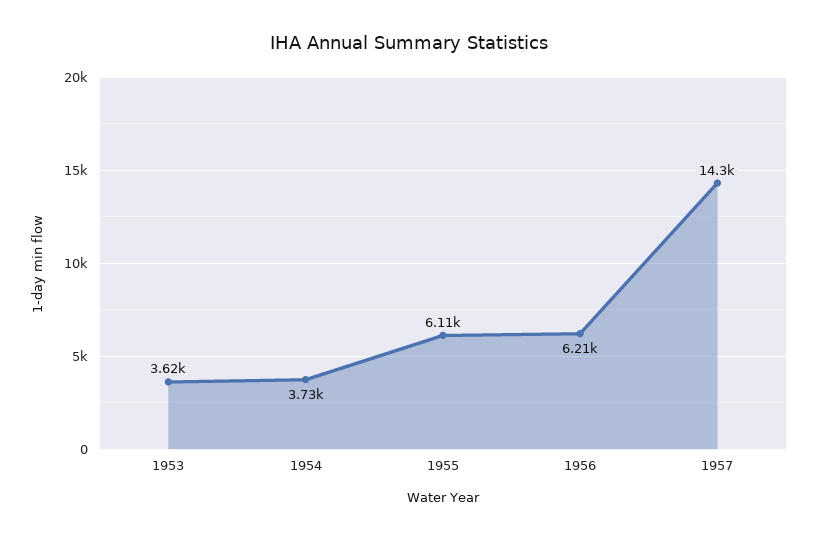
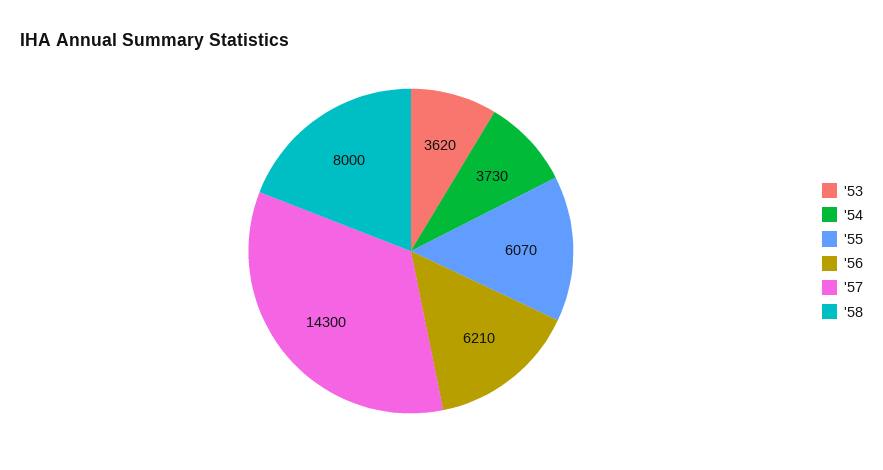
1955: 6110 -> 6070
'58: none -> 8000

